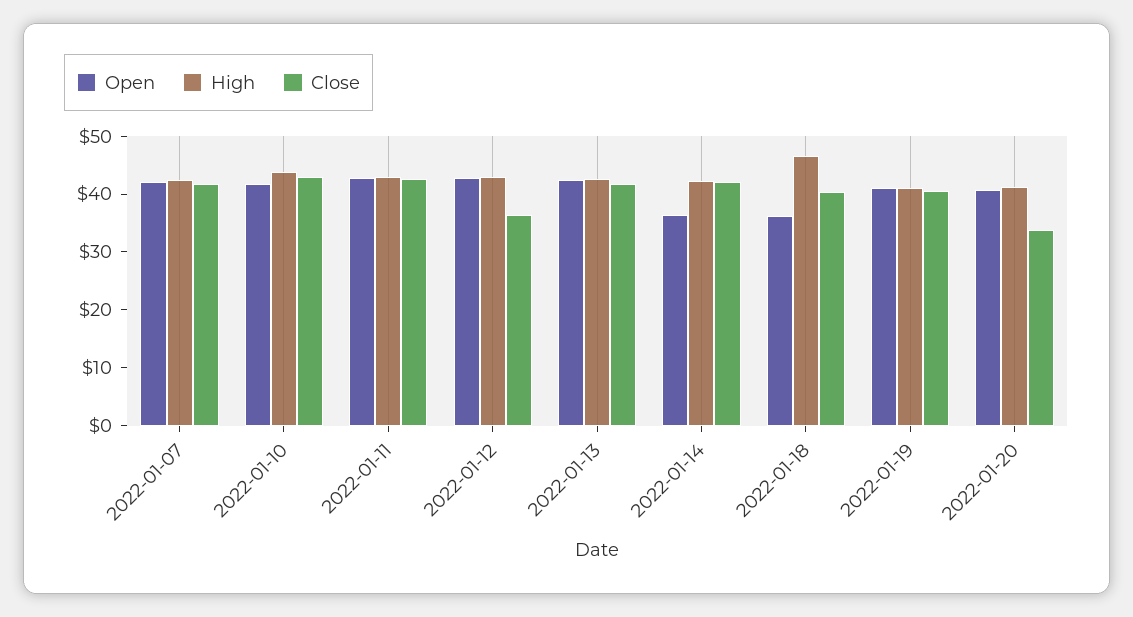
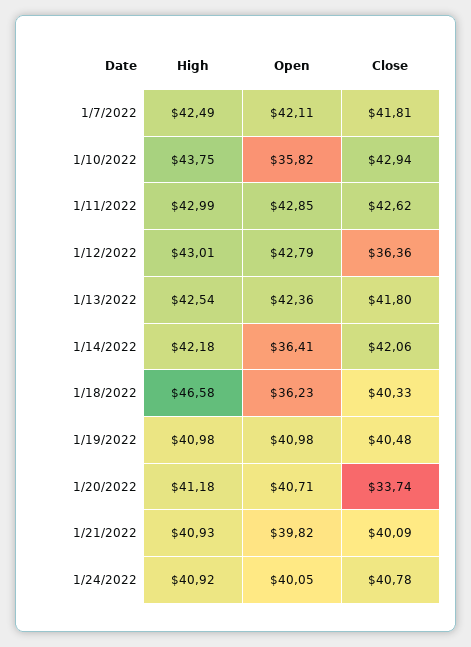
Open, 2022-01-10: 42 -> 35.82
High, 1/21/2022: none -> 40.93
Open, 1/21/2022: none -> 39.82
Close, 1/21/2022: none -> 40.09
High, 1/24/2022: none -> 40.92
Open, 1/24/2022: none -> 40.05
Close, 1/24/2022: none -> 40.78

